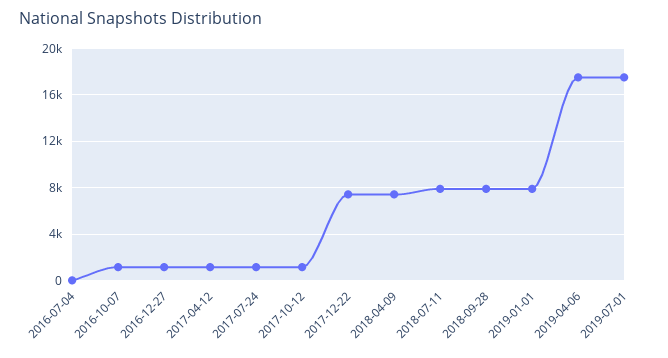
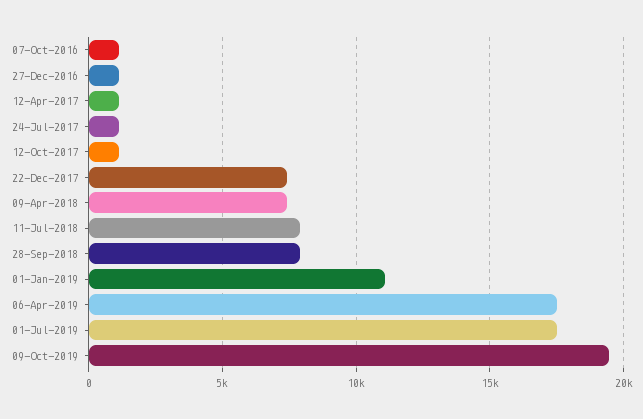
2016-07-04: 0 -> none
2019-01-01: 8000 -> 11000
09-Oct-2019: none -> 19500

